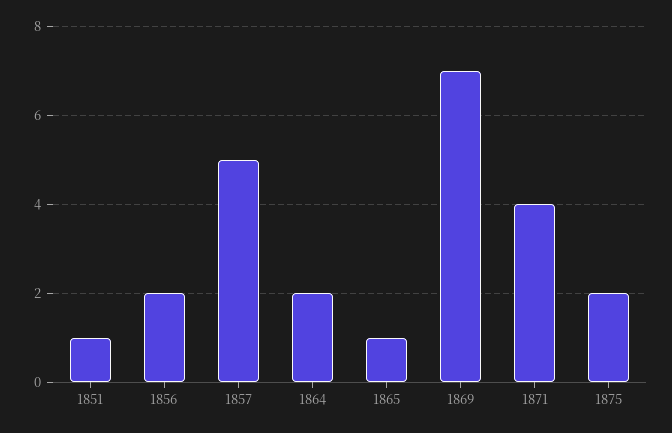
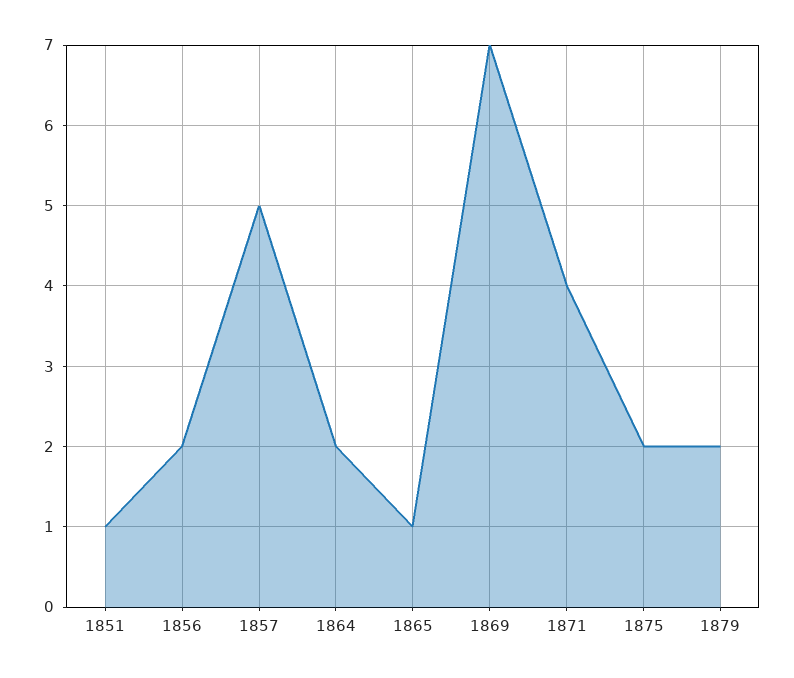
1879: none -> 2

